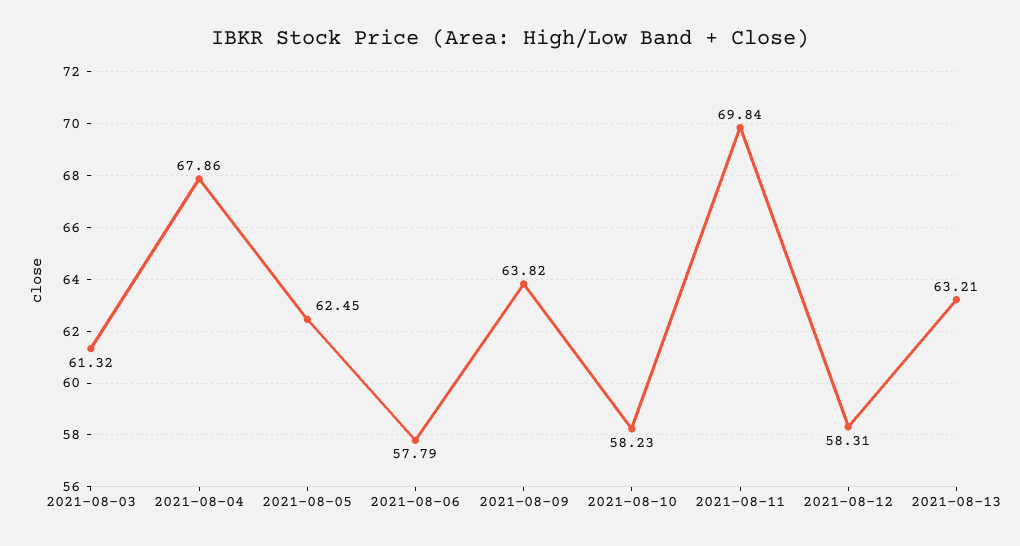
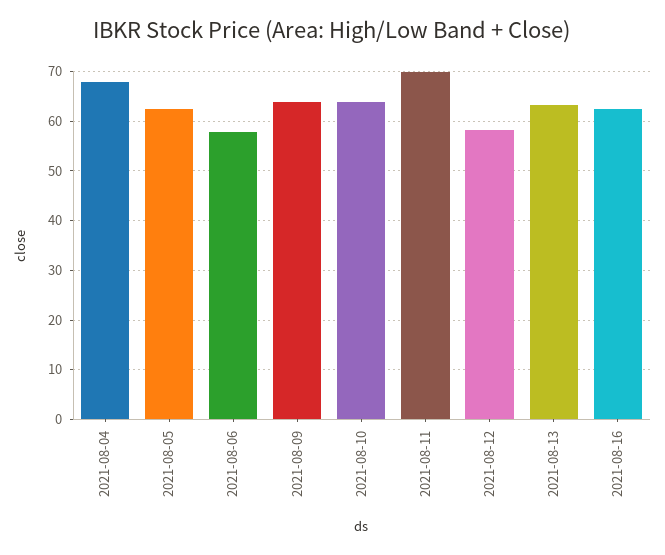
2021-08-03: 61.32 -> none
2021-08-10: 58.23 -> 64
2021-08-16: none -> 62

